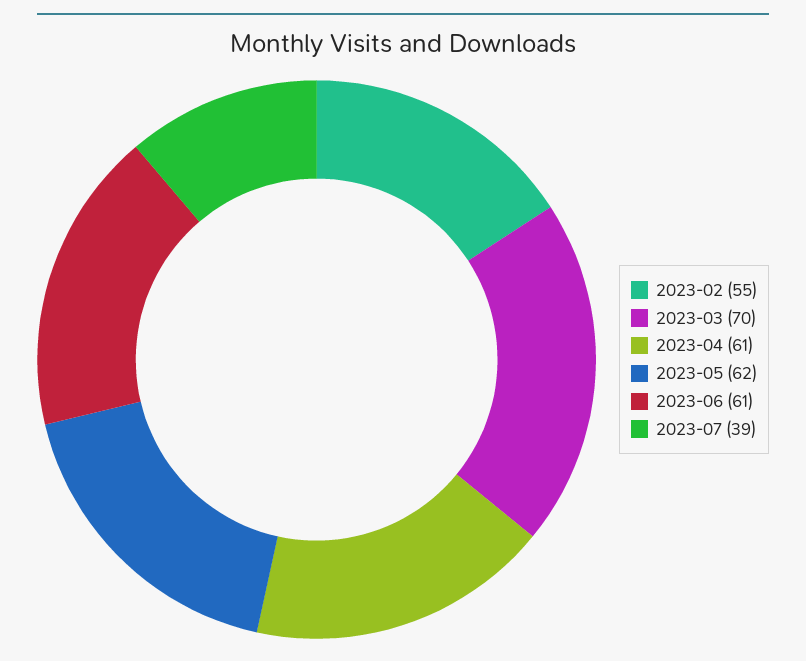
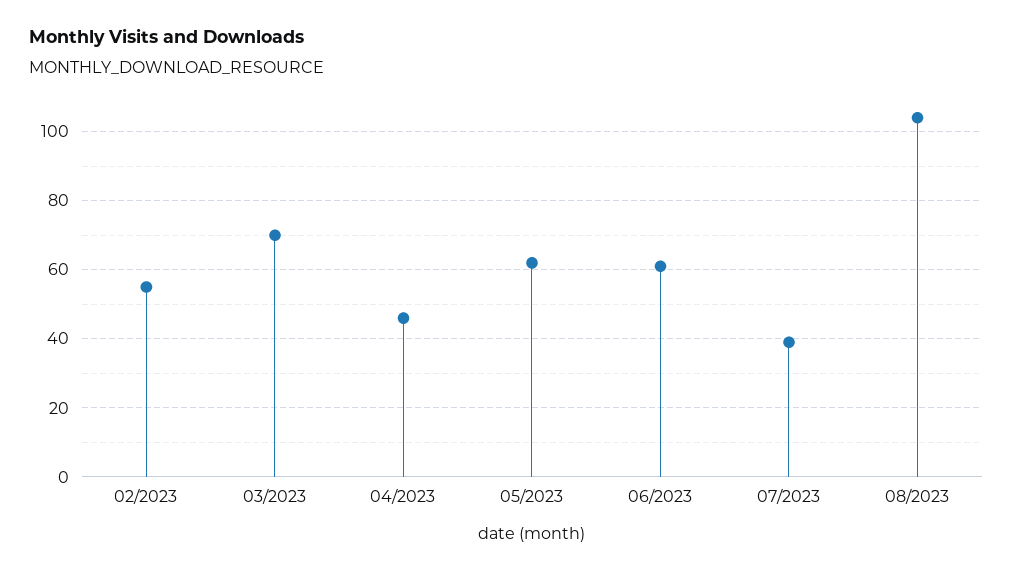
2023-04: 61 -> 45
08/2023: none -> 105

